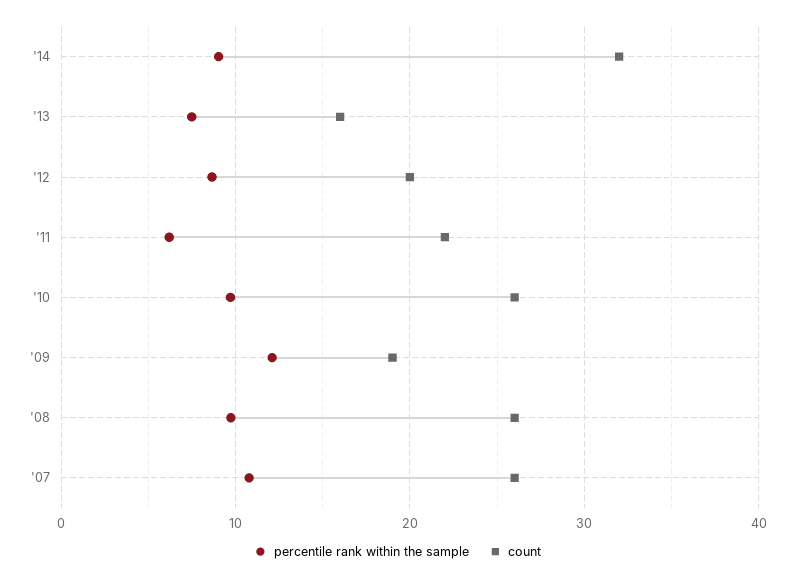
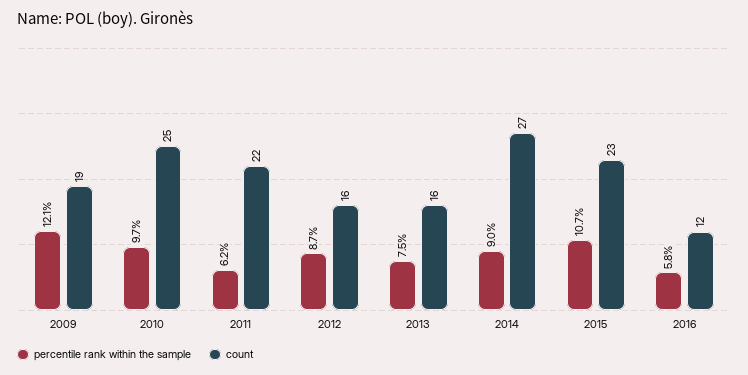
count, '14: 32 -> 27
count, '12: 20 -> 16
count, '10: 26 -> 25
percentile rank within the sample, '08: 10 -> none
count, '08: 26 -> none
percentile rank within the sample, '07: 11 -> none
count, '07: 26 -> none
percentile rank within the sample, 2015: none -> 10.7
count, 2015: none -> 23
percentile rank within the sample, 2016: none -> 5.8
count, 2016: none -> 12

